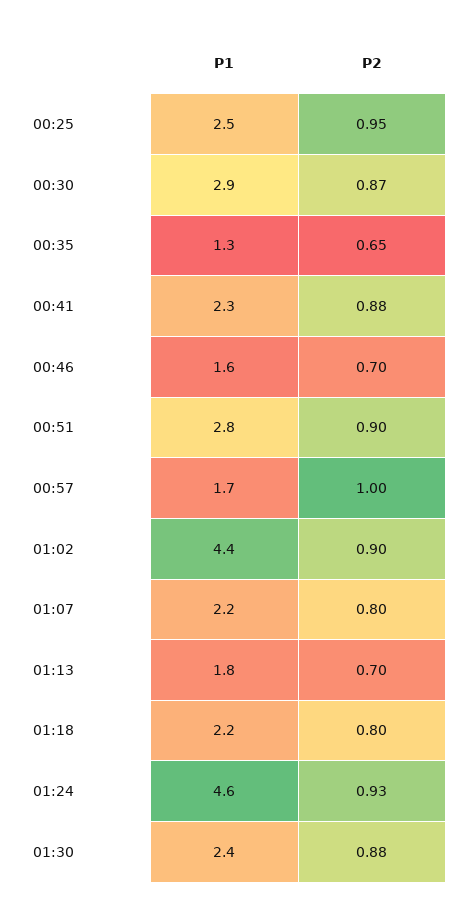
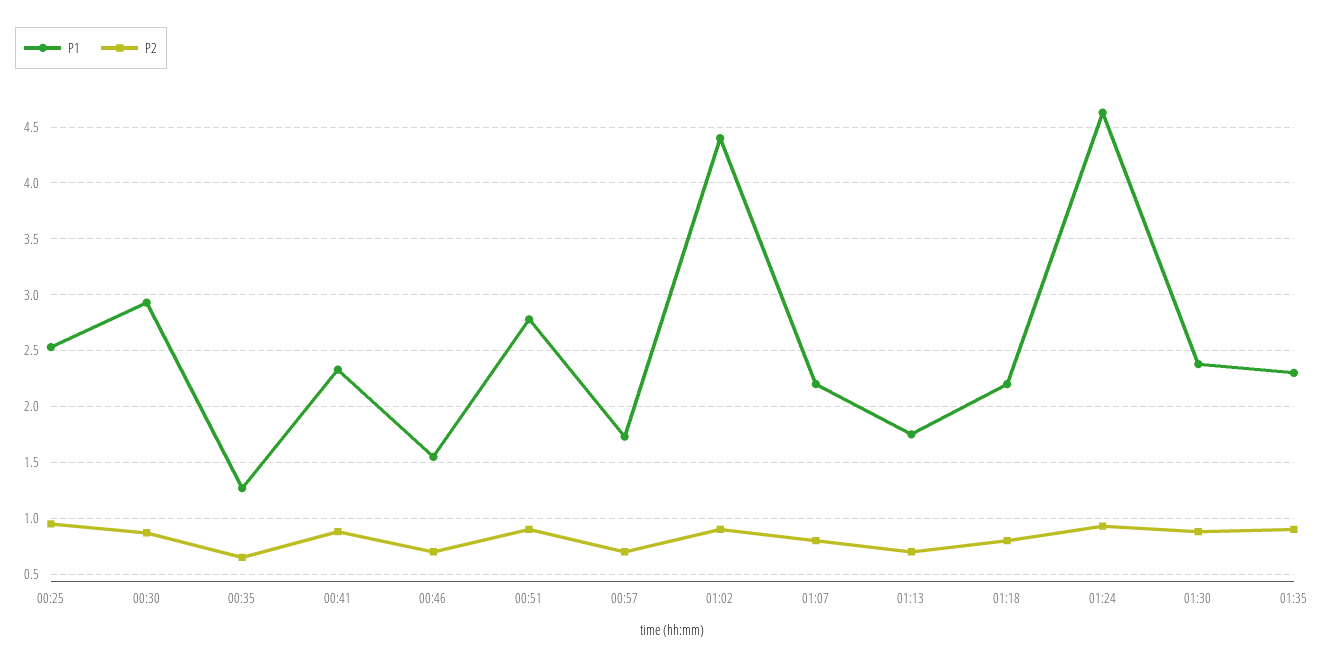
P2, 00:57: 1 -> 0.7
P1, 01:35: none -> 2.3
P2, 01:35: none -> 0.9

